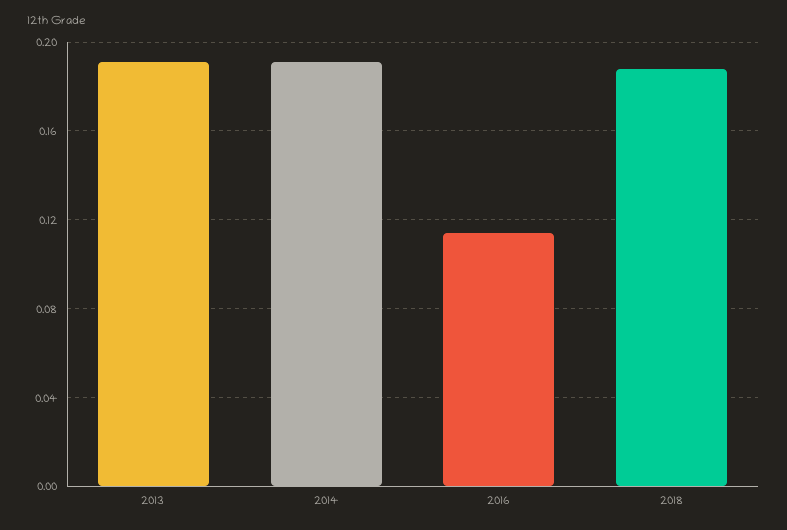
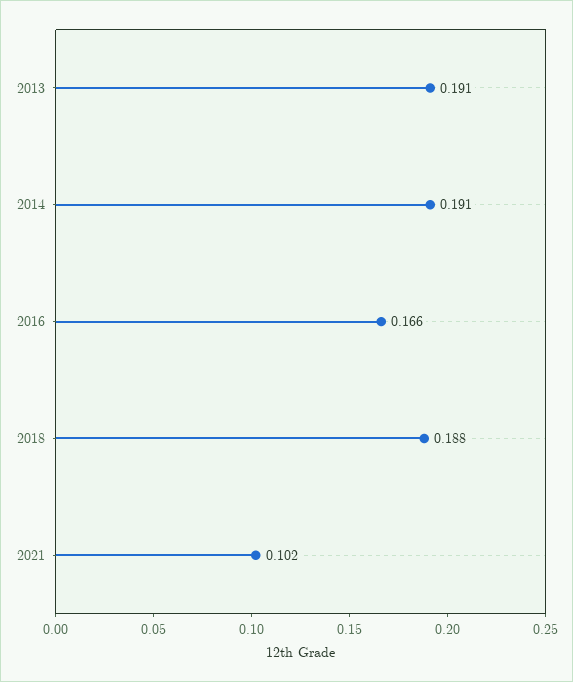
2016: 0.115 -> 0.166
2021: none -> 0.102

